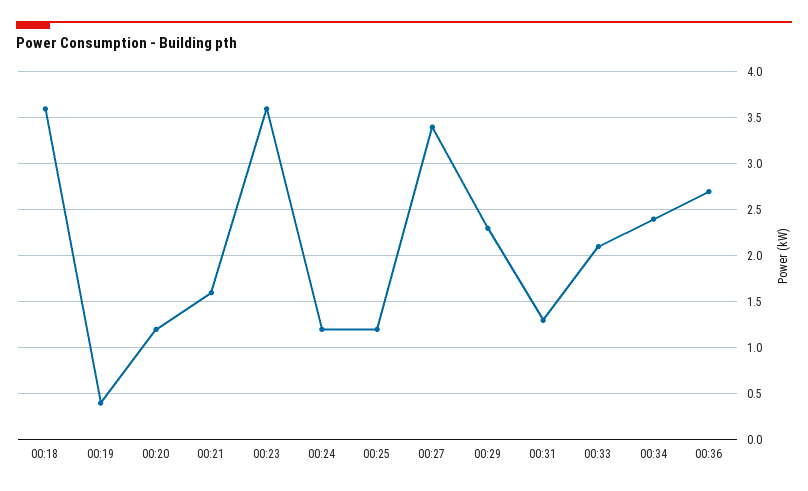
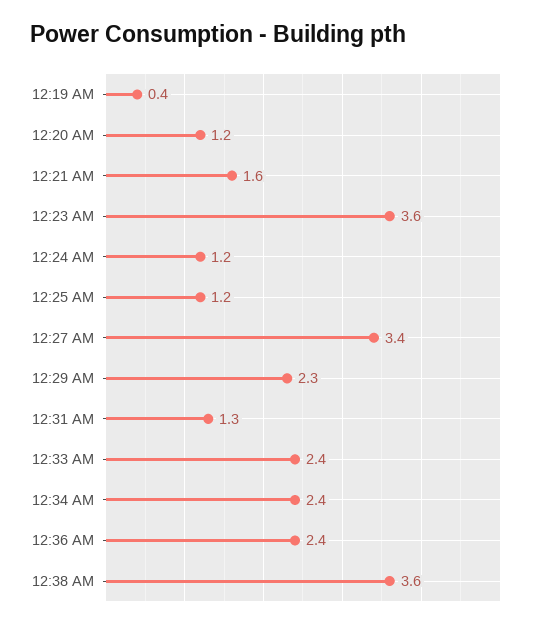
00:18: 3.6 -> none
00:33: 2.1 -> 2.4
00:36: 2.7 -> 2.4
12:38 AM: none -> 3.6

